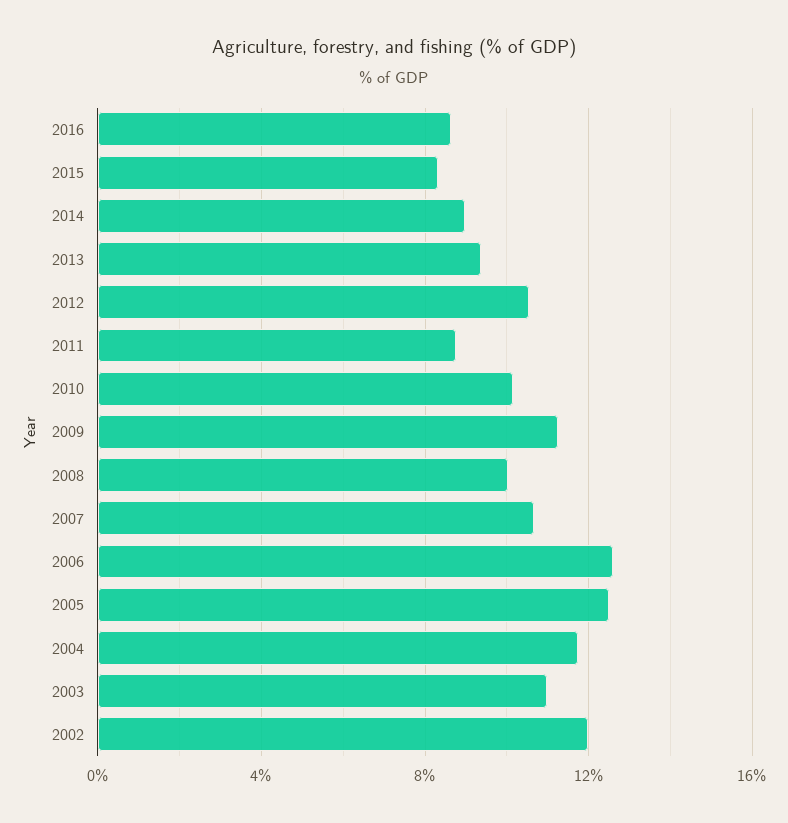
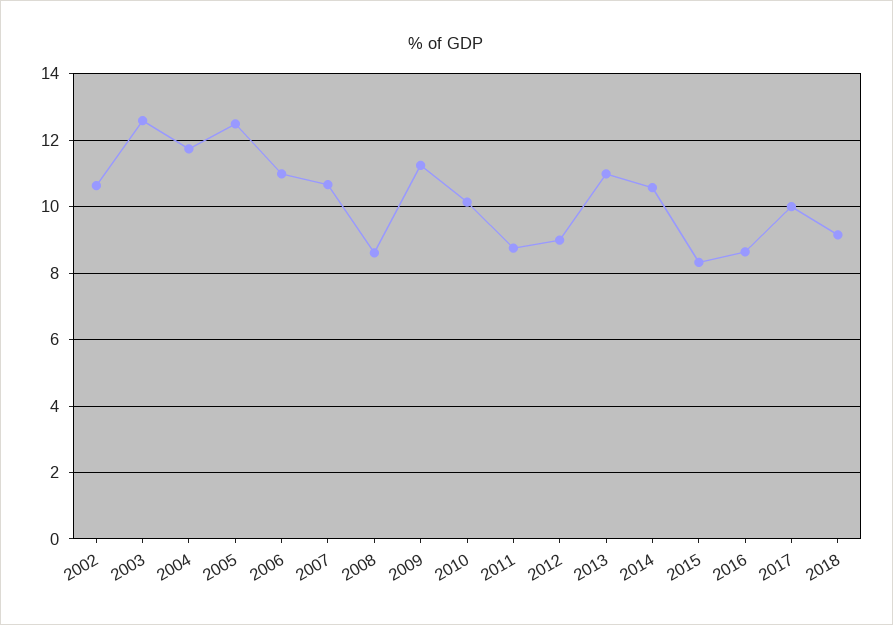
2014: 9 -> 10.6
2013: 9.5 -> 11
2012: 10.5 -> 9
2008: 10 -> 8.6
2006: 12.5 -> 11
2003: 11 -> 12.6
2002: 12 -> 10.6
2017: none -> 10
2018: none -> 9.2

